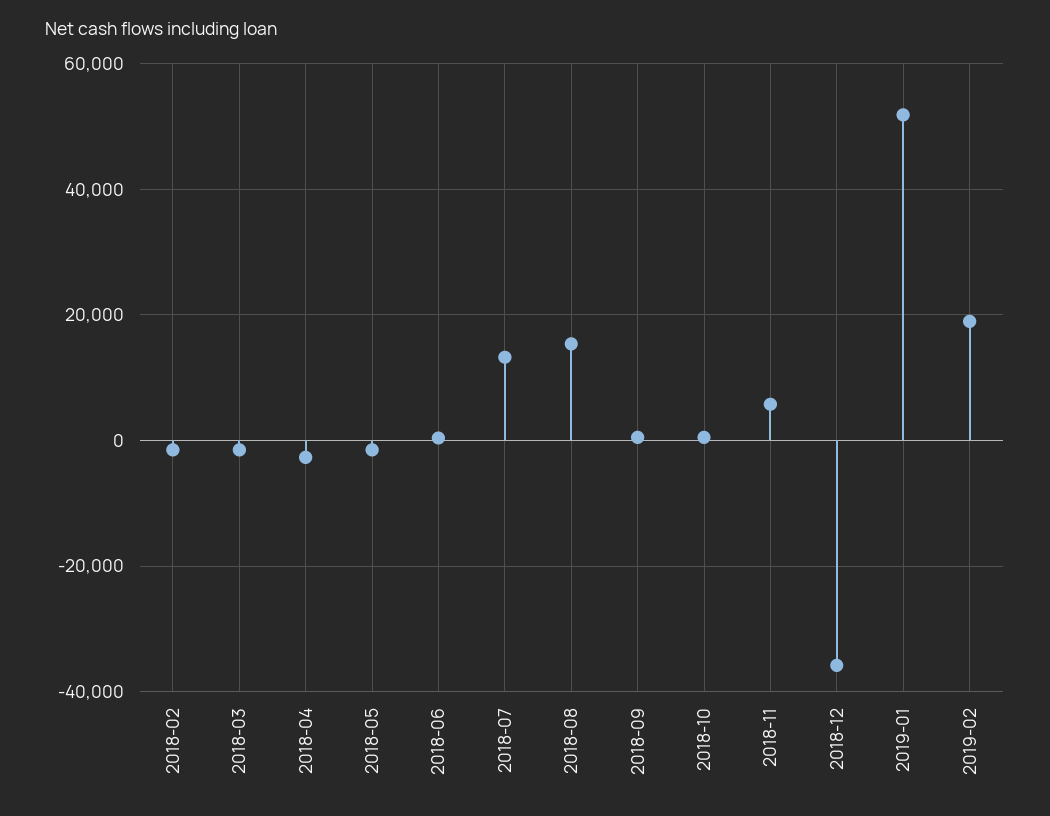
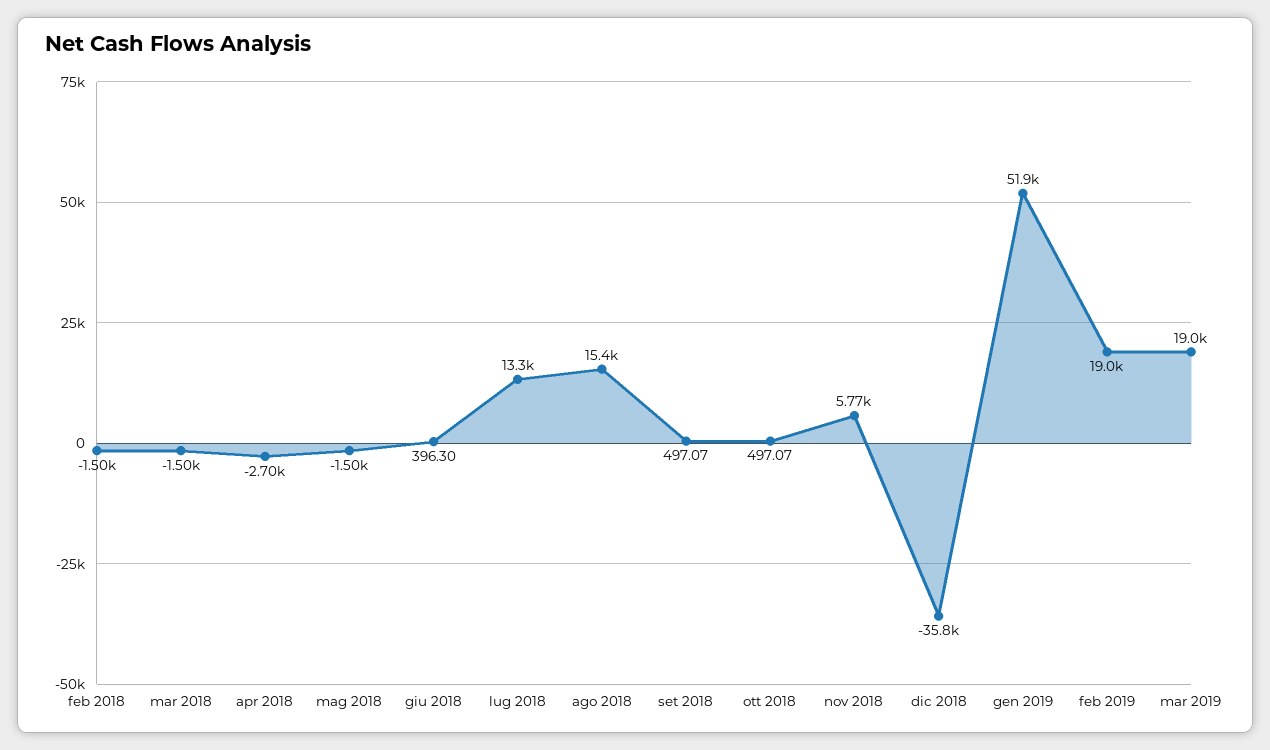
mar 2019: none -> 19000

